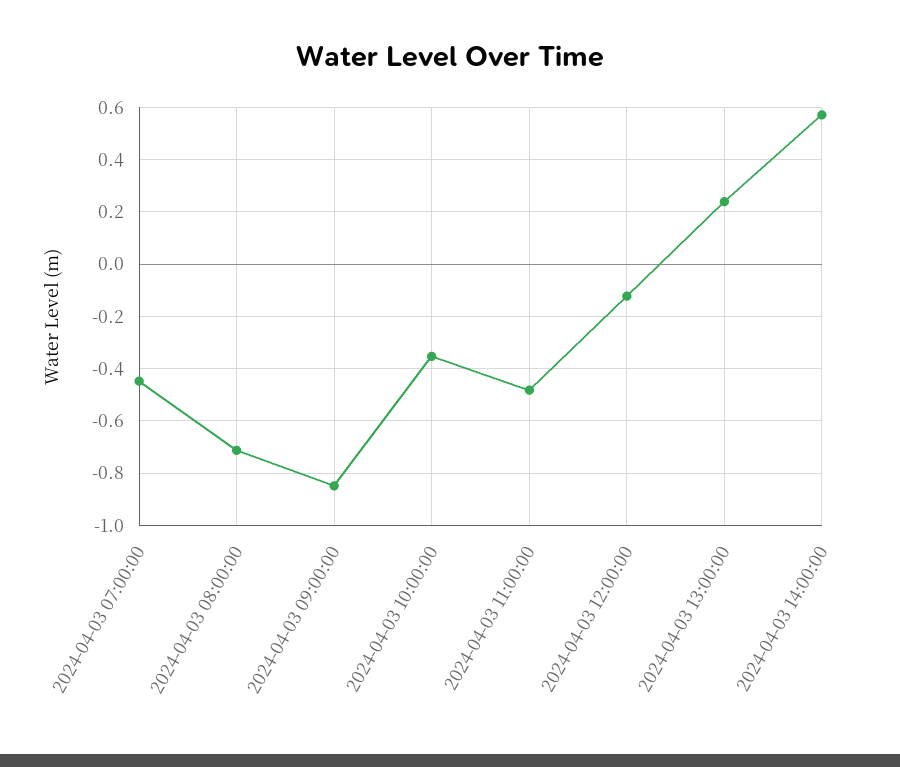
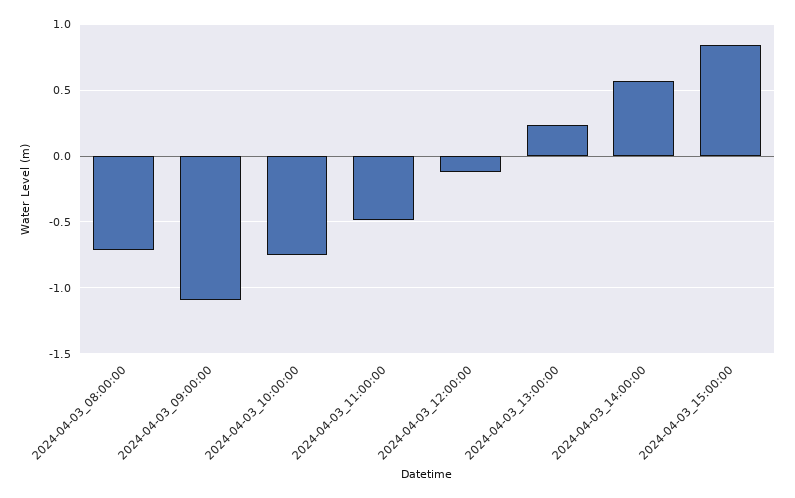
2024-04-03 07:00:00: -0.45 -> none
2024-04-03 09:00:00: -0.85 -> -1.1
2024-04-03 10:00:00: -0.35 -> -0.75
2024-04-03_15:00:00: none -> 0.85

